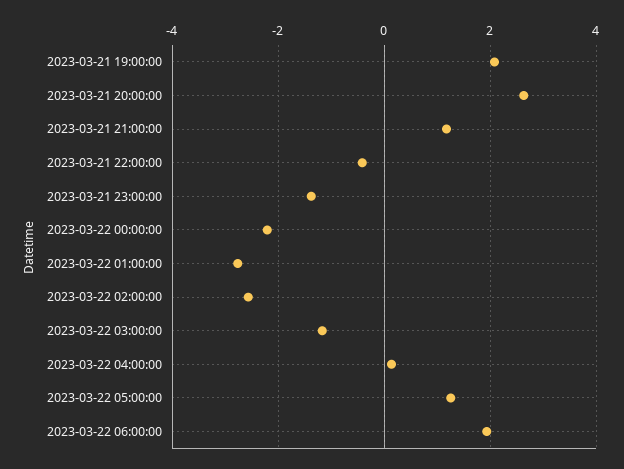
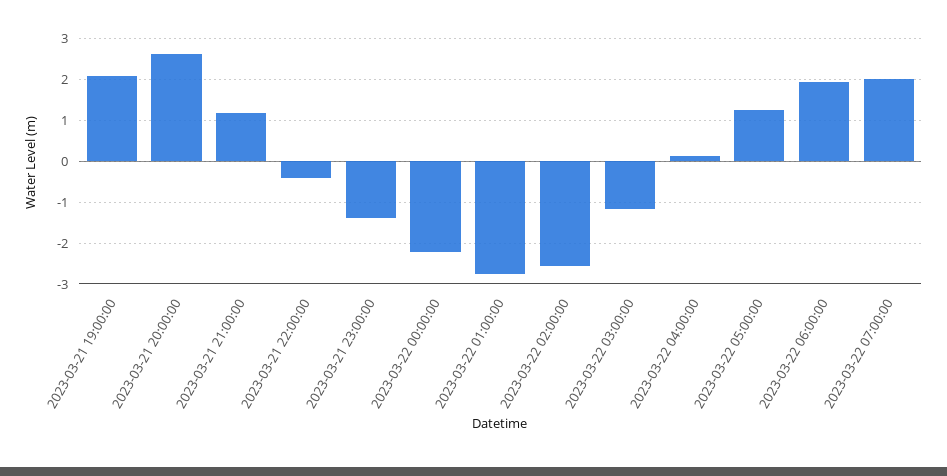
2023-03-22 07:00:00: none -> 2

